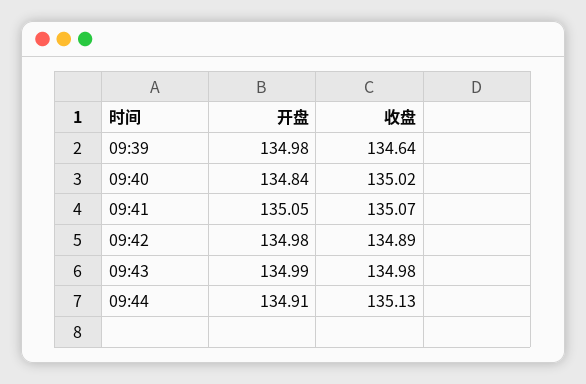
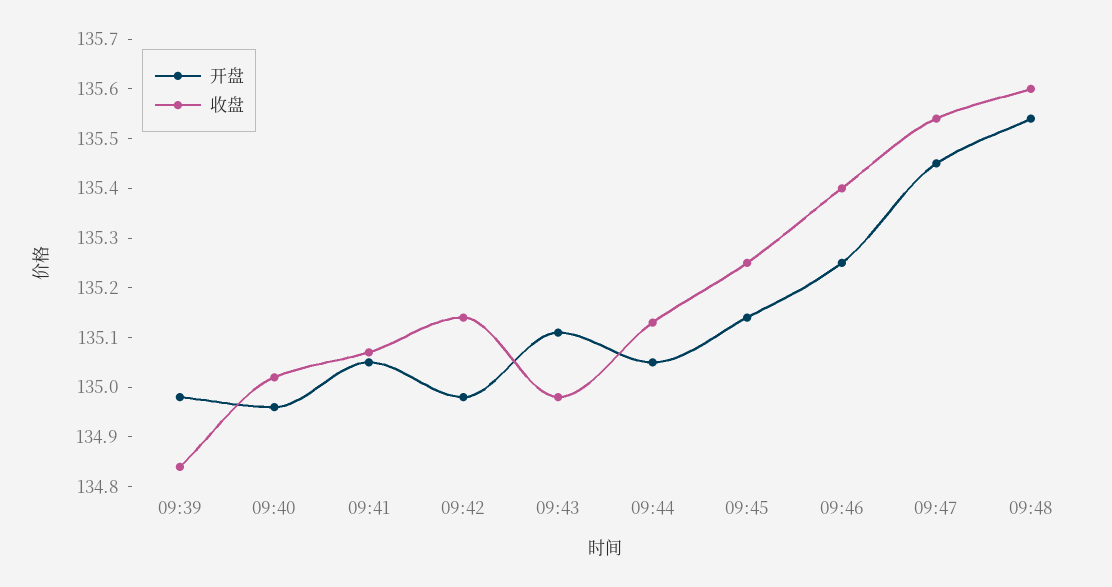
收盘, 09:39: 134.64 -> 134.85
开盘, 09:40: 134.84 -> 134.95
收盘, 09:42: 134.89 -> 135.15
开盘, 09:43: 134.99 -> 135.1
开盘, 09:44: 134.91 -> 135.05
开盘, 09:45: none -> 135.15
收盘, 09:45: none -> 135.25
开盘, 09:46: none -> 135.25
收盘, 09:46: none -> 135.4
开盘, 09:47: none -> 135.45
收盘, 09:47: none -> 135.55
开盘, 09:48: none -> 135.55
收盘, 09:48: none -> 135.6

